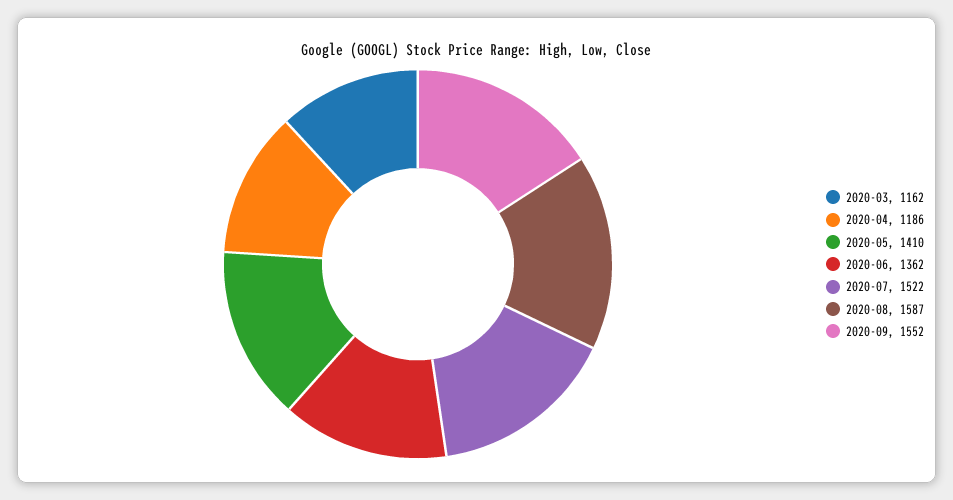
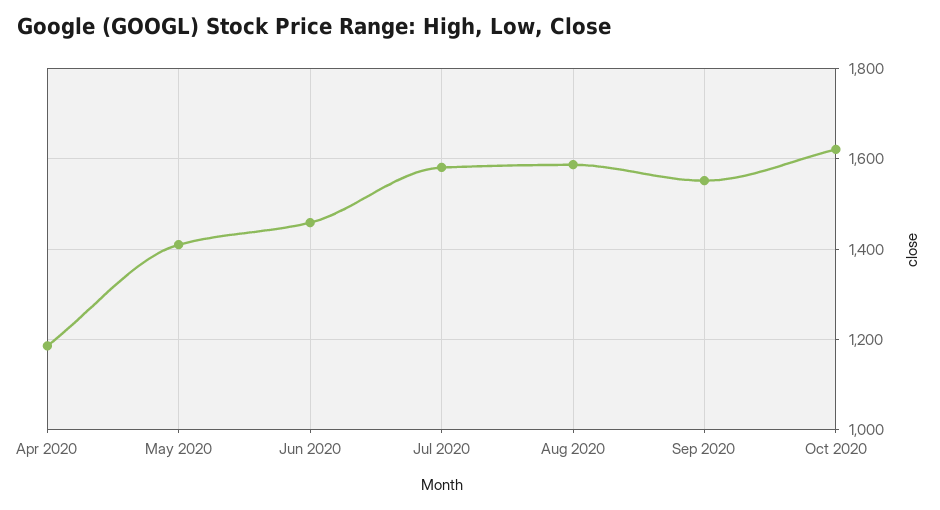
2020-03: 1162 -> none
2020-06: 1362 -> 1460
2020-07: 1522 -> 1580
Oct 2020: none -> 1620

